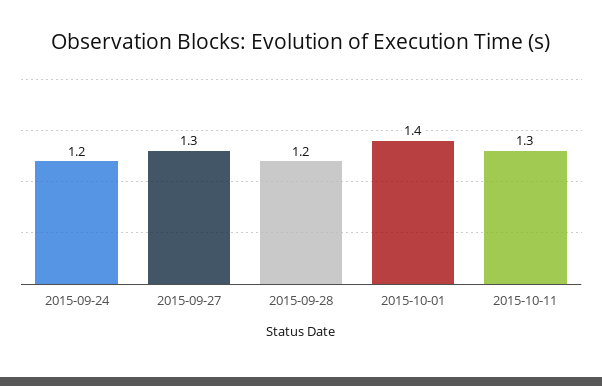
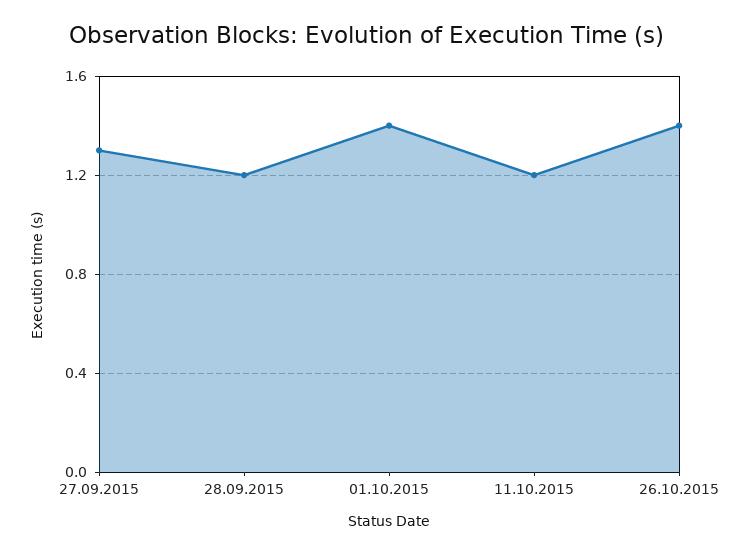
2015-09-24: 1.2 -> none
2015-10-11: 1.3 -> 1.2
26.10.2015: none -> 1.4

